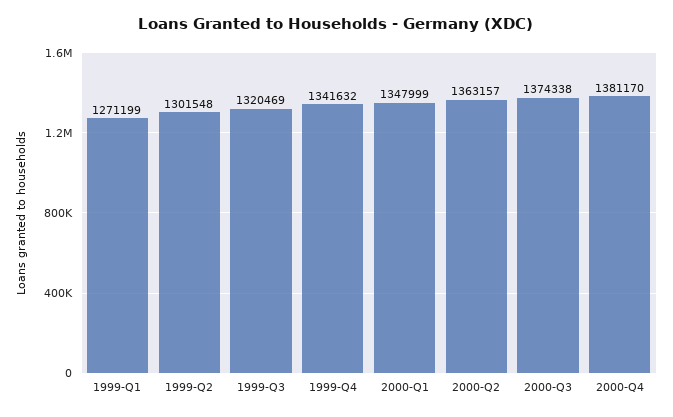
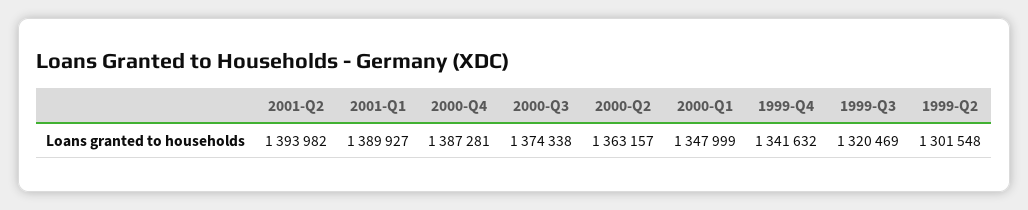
1999-Q1: 1271199 -> none
2000-Q4: 1381170 -> 1387281
2001-Q2: none -> 1393982
2001-Q1: none -> 1389927

